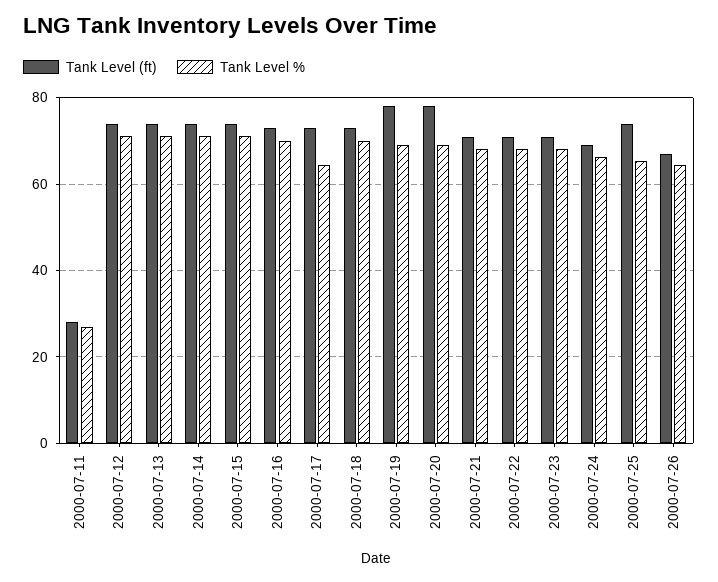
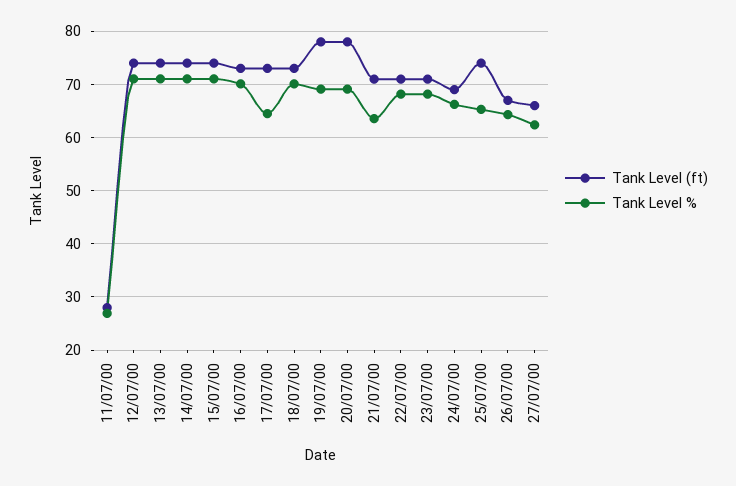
Tank Level %, 2000-07-21: 68 -> 64
Tank Level (ft), 27/07/00: none -> 66
Tank Level %, 27/07/00: none -> 62

